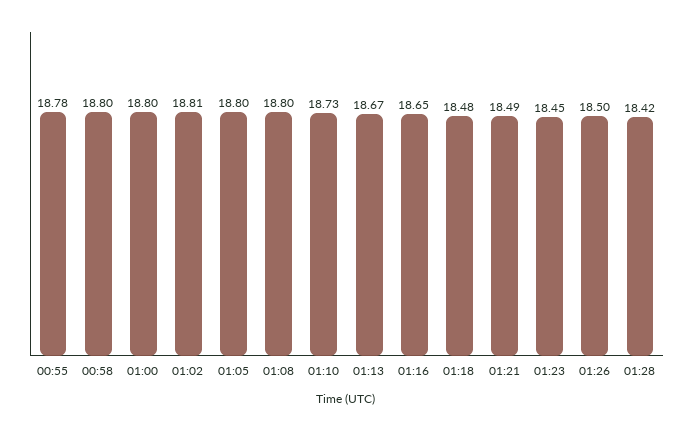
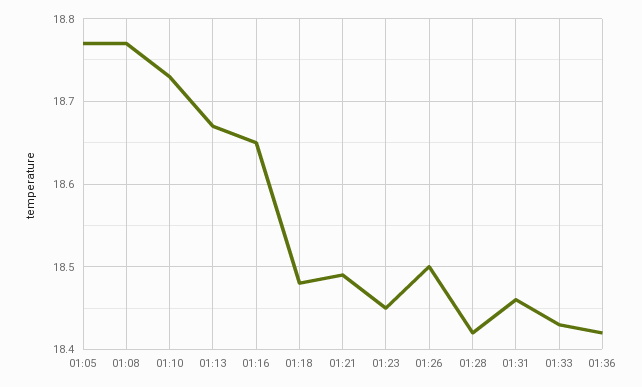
00:55: 18.78 -> none
00:58: 18.8 -> none
01:00: 18.8 -> none
01:02: 18.81 -> none
01:05: 18.8 -> 18.77
01:08: 18.8 -> 18.77
01:31: none -> 18.46
01:33: none -> 18.43
01:36: none -> 18.42

